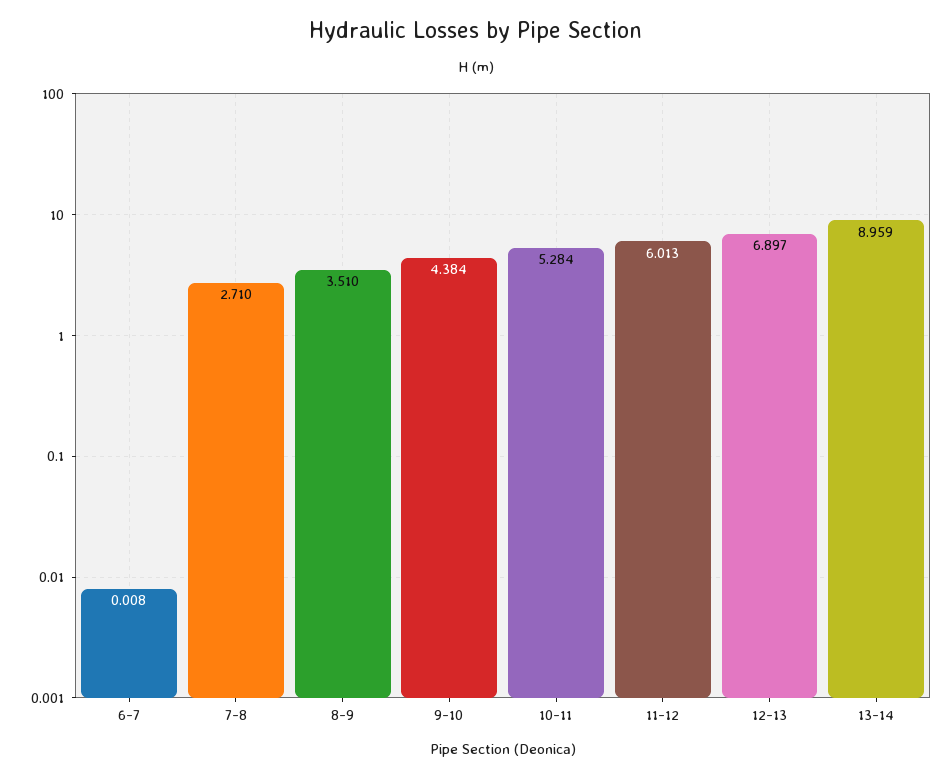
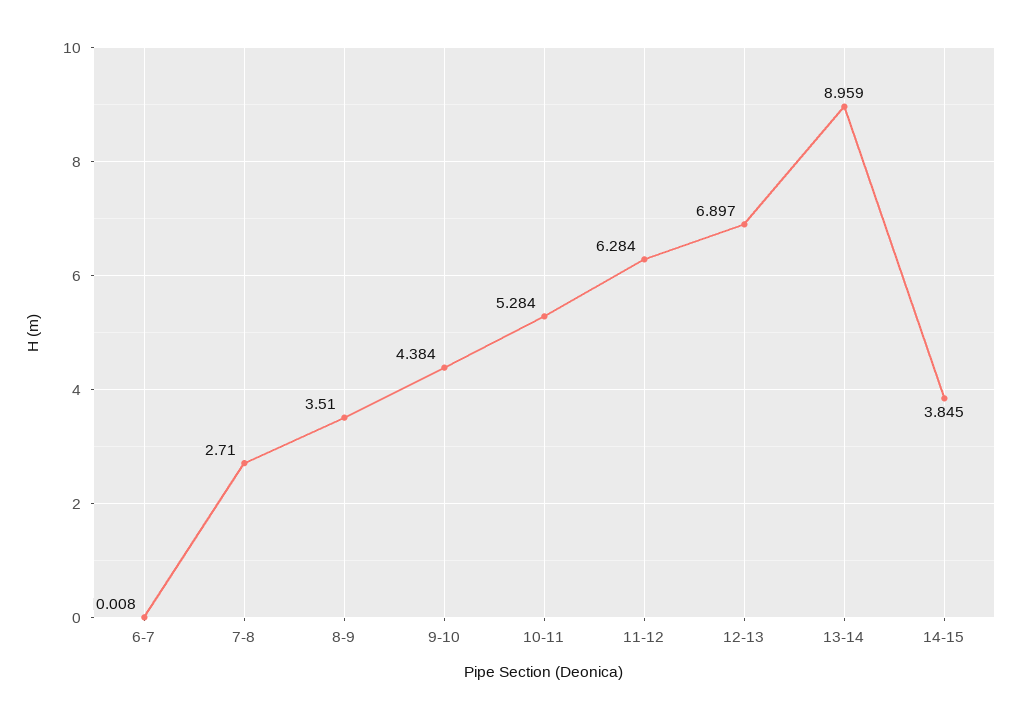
11-12: 6.013 -> 6.284
14-15: none -> 3.845

